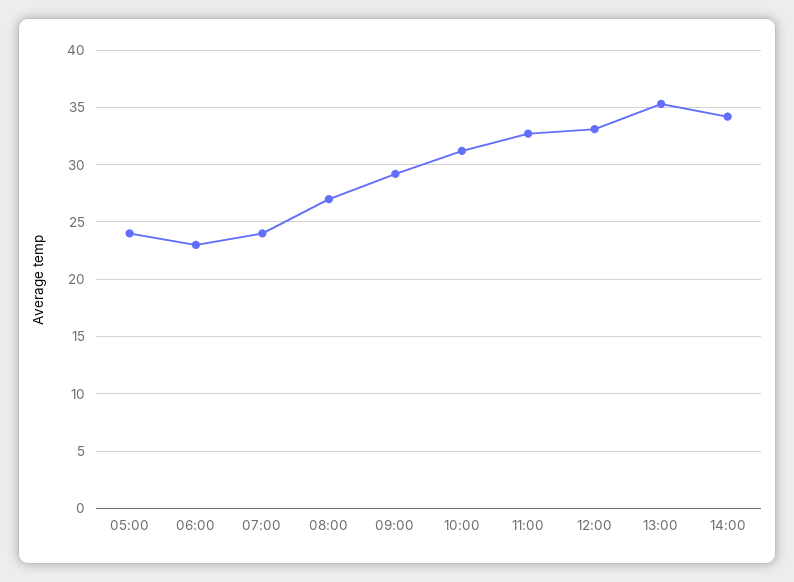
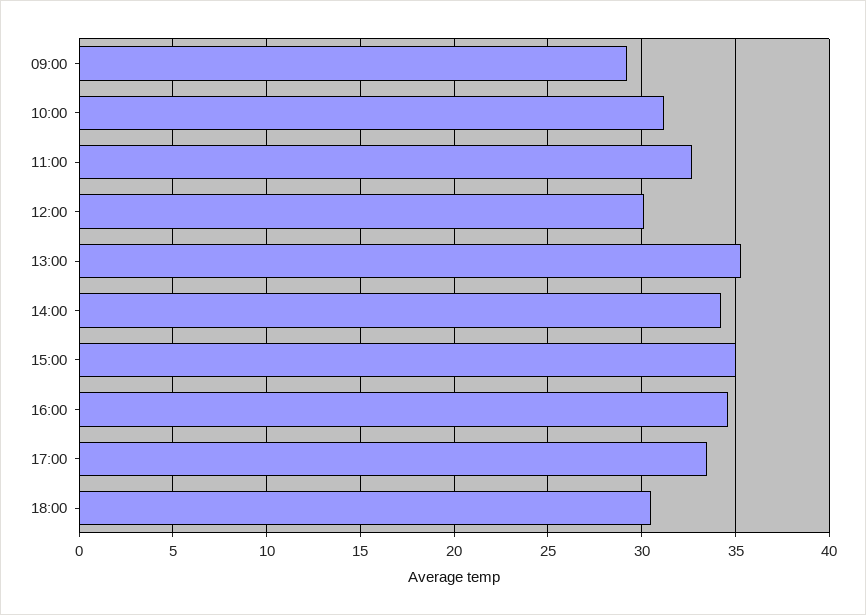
05:00: 24 -> none
06:00: 23 -> none
07:00: 24 -> none
08:00: 27 -> none
12:00: 33 -> 30
15:00: none -> 35
16:00: none -> 34.5
17:00: none -> 33.5
18:00: none -> 30.5

